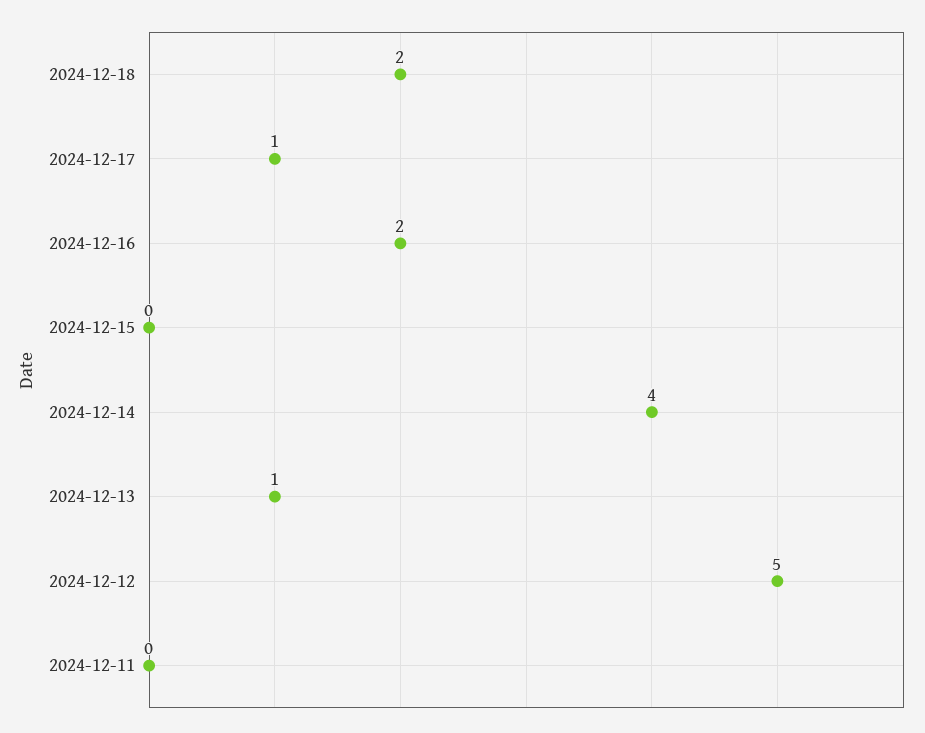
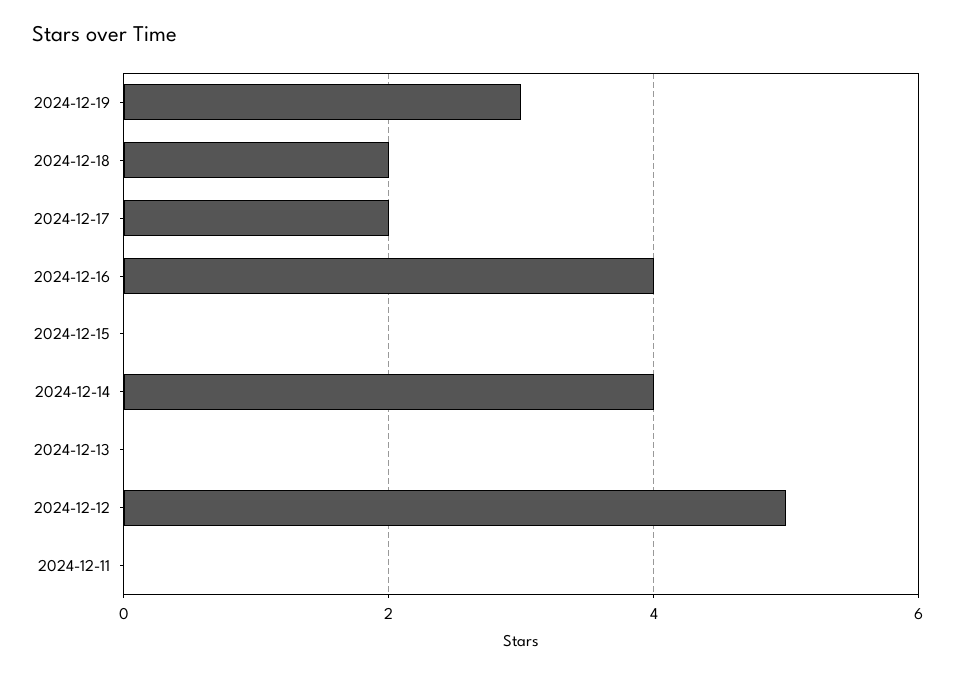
2024-12-17: 1 -> 2
2024-12-16: 2 -> 4
2024-12-13: 1 -> 0
2024-12-19: none -> 3

